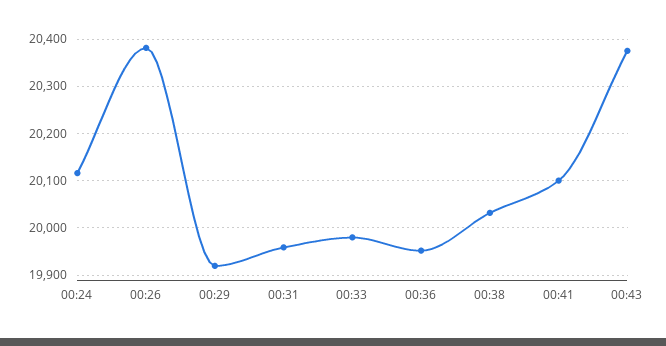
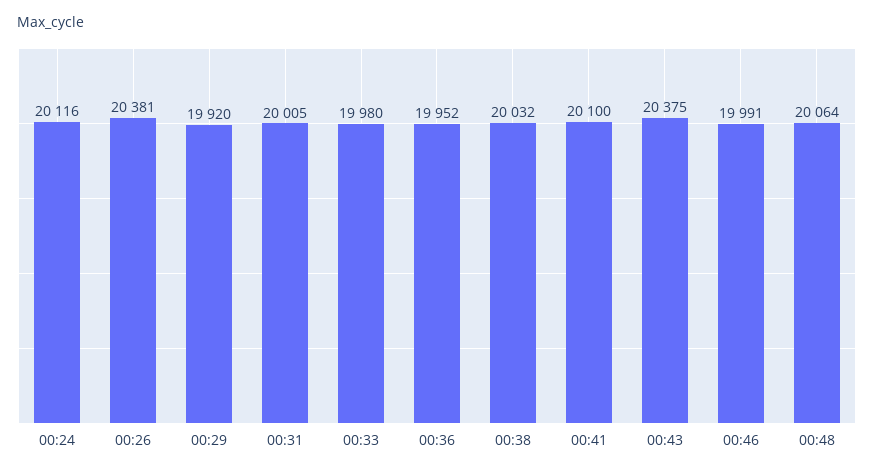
00:31: 19960 -> 20005
00:46: none -> 19991
00:48: none -> 20064

